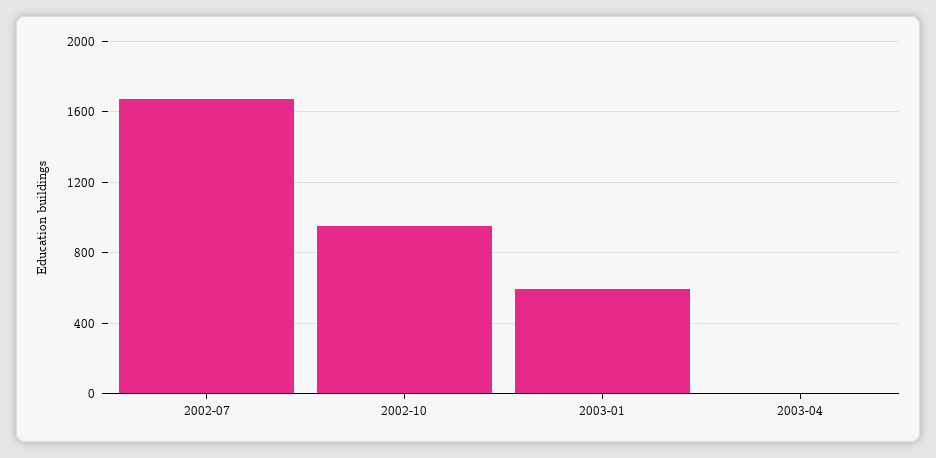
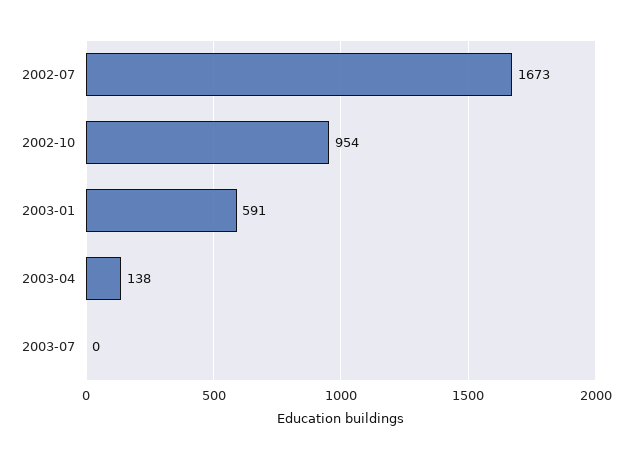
2003-04: 0 -> 138
2003-07: none -> 0

